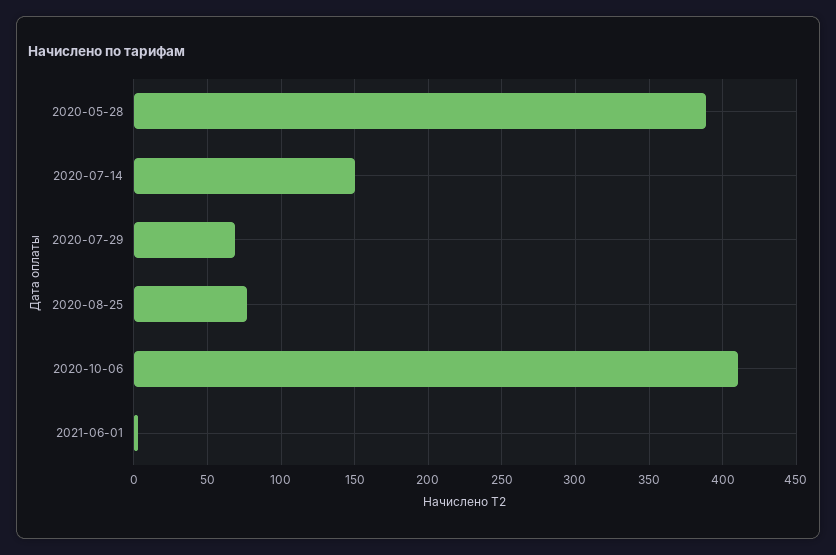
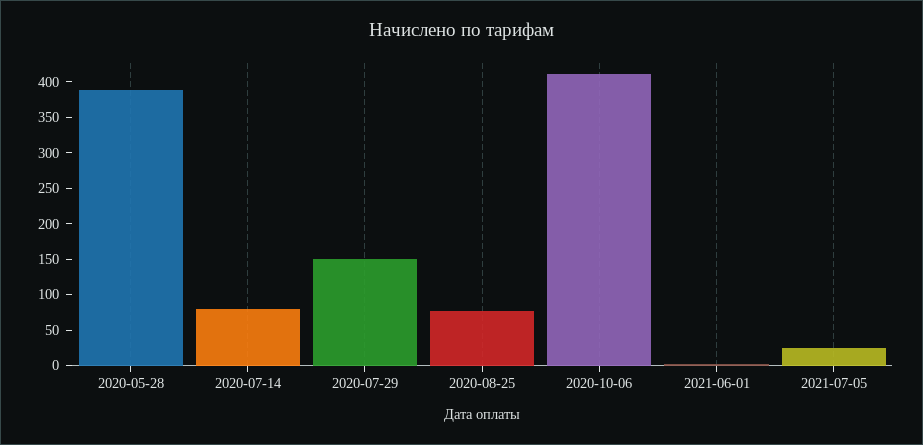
2020-07-14: 150 -> 75
2020-07-29: 70 -> 150
2021-07-05: none -> 25

